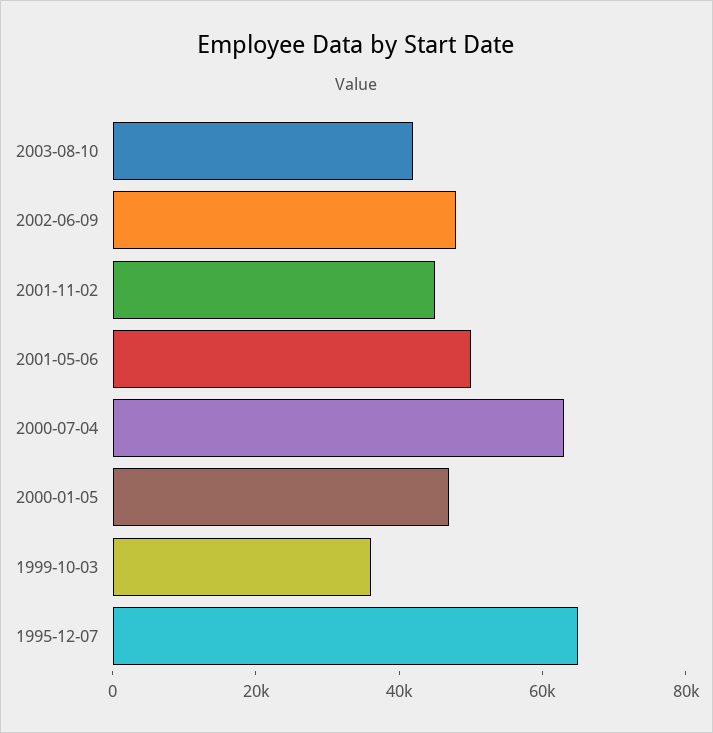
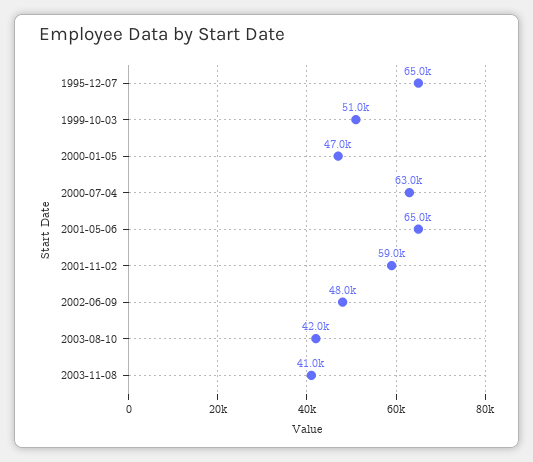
2001-11-02: 45000 -> 59000
2001-05-06: 50000 -> 65000
1999-10-03: 35000 -> 51000
2003-11-08: none -> 41000

